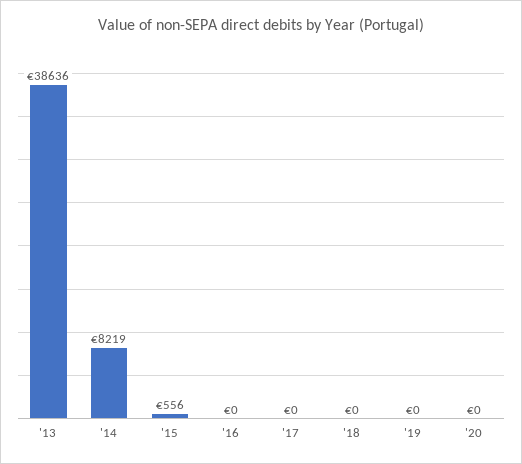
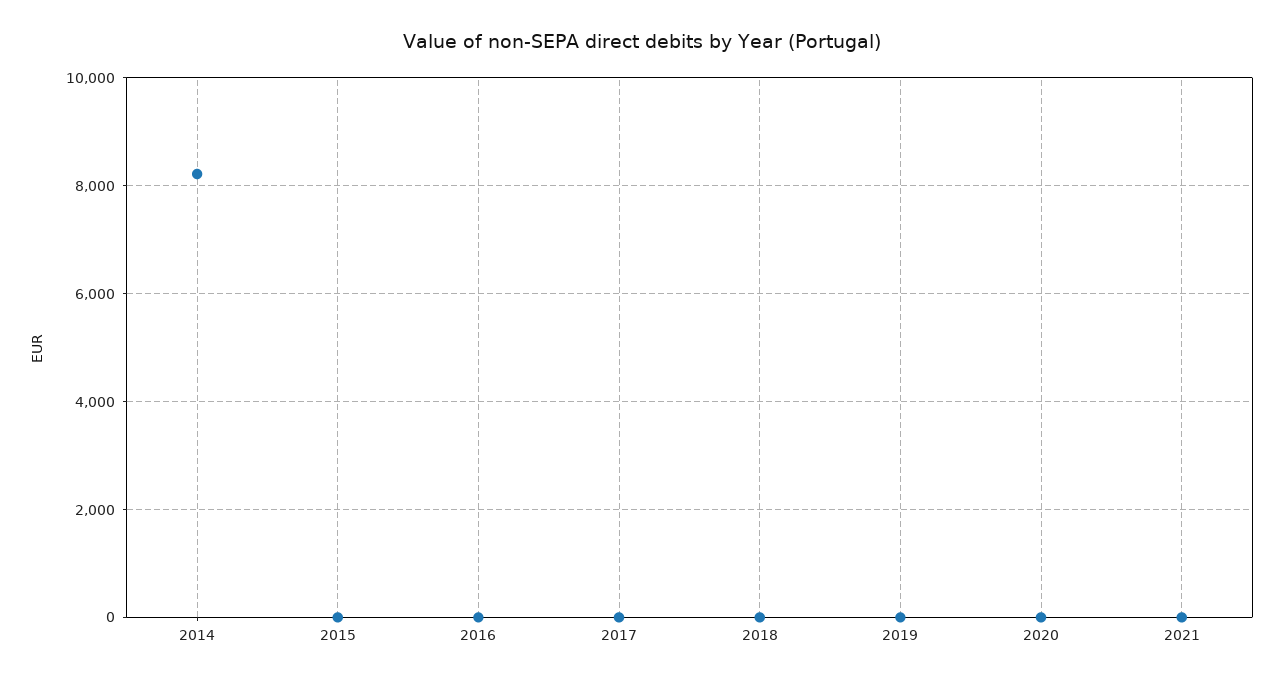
'13: 38636 -> none
'15: 556 -> 0
2021: none -> 0

